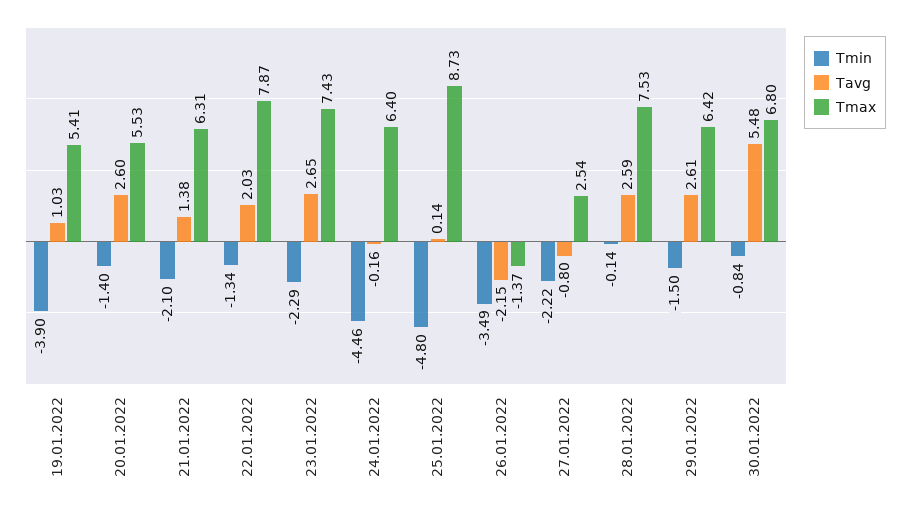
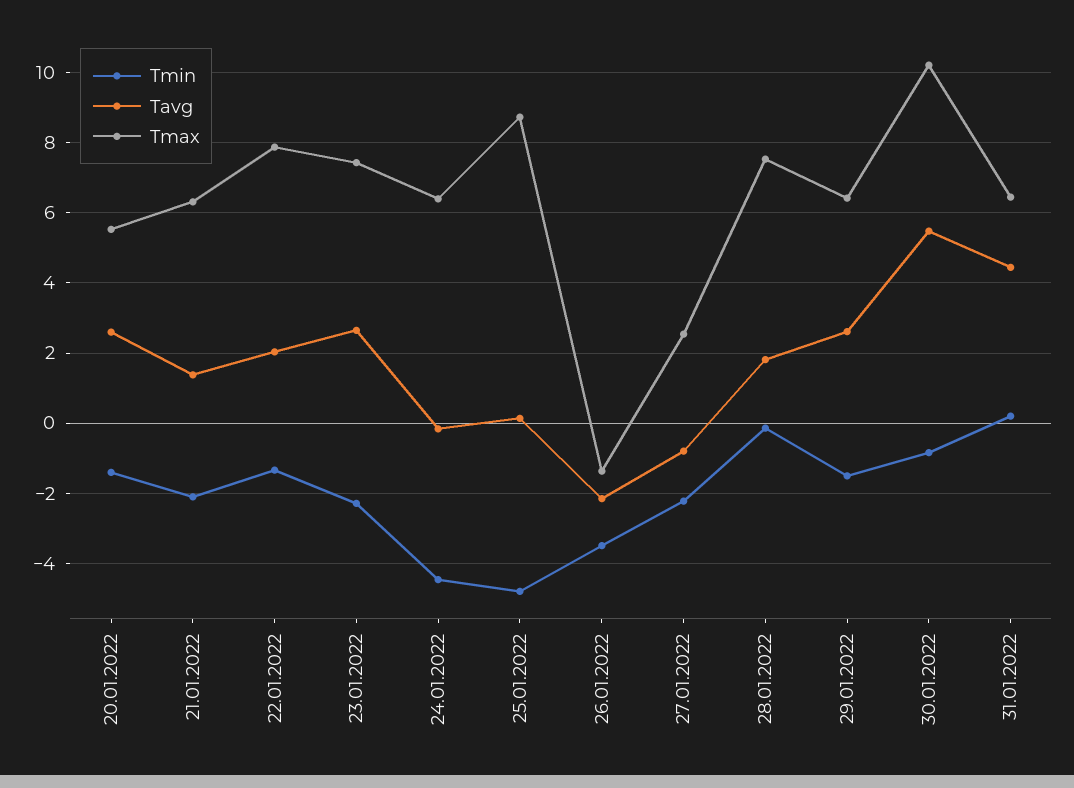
Tmin, 19.01.2022: -3.9 -> none
Tavg, 19.01.2022: 1.03 -> none
Tmax, 19.01.2022: 5.41 -> none
Tavg, 28.01.2022: 2.59 -> 1.8
Tmax, 30.01.2022: 6.8 -> 10.2
Tmin, 31.01.2022: none -> 0.2
Tavg, 31.01.2022: none -> 4.4
Tmax, 31.01.2022: none -> 6.4

